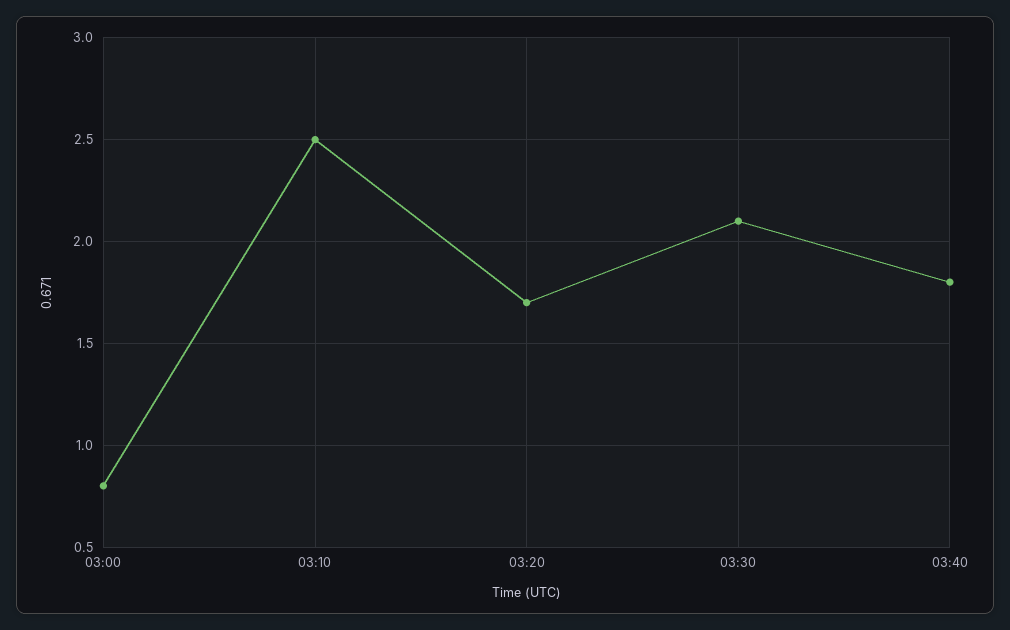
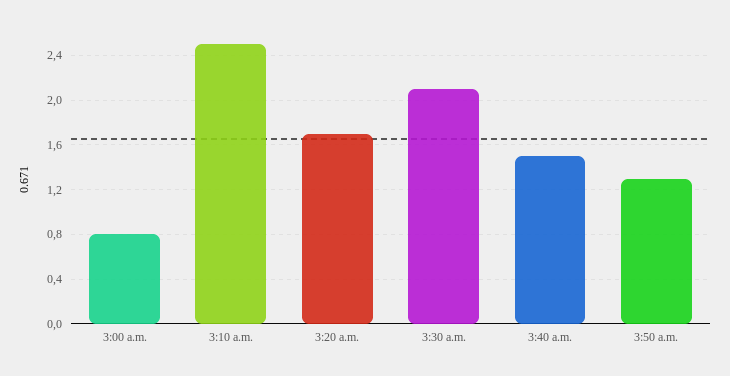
03:40: 1.8 -> 1.5
3:50 a.m.: none -> 1.3

